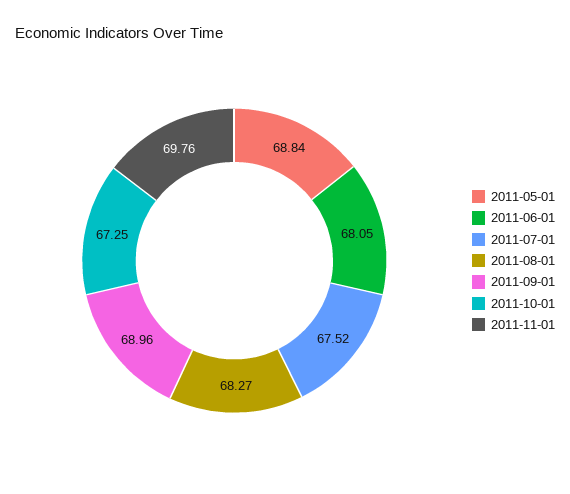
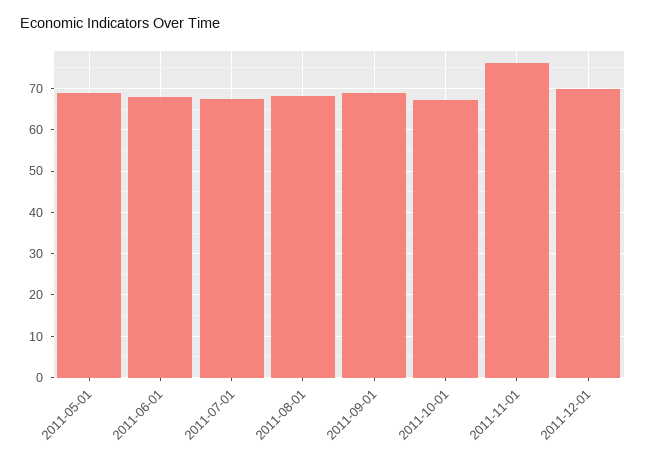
2011-11-01: 69.76 -> 76
2011-12-01: none -> 70

